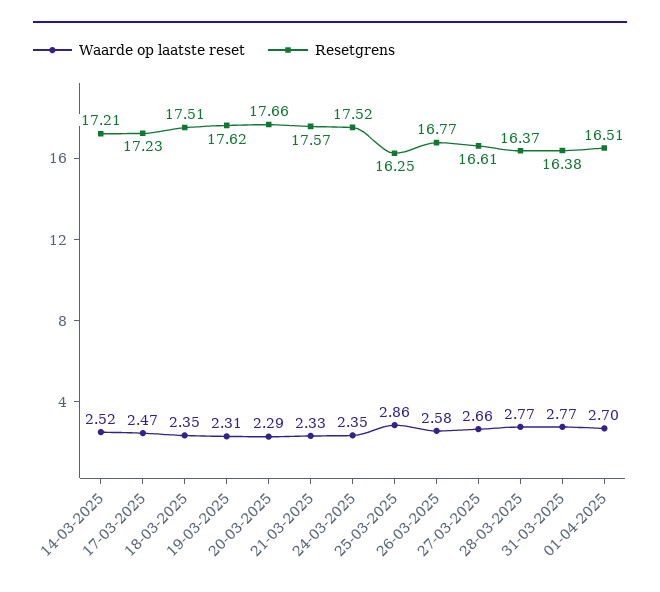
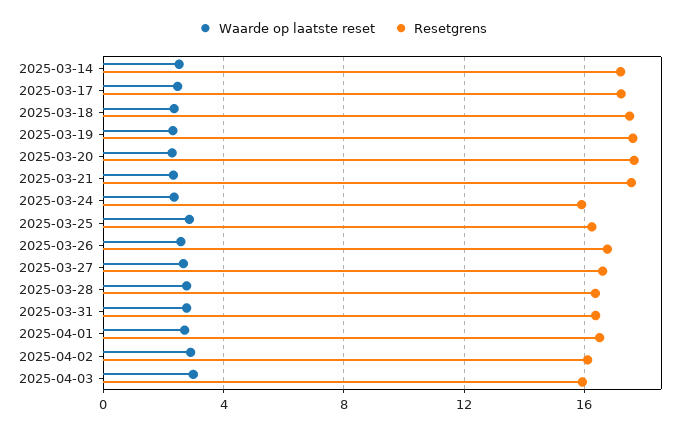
Resetgrens, 24-03-2025: 17.52 -> 16
Waarde op laatste reset, 2025-04-02: none -> 3
Resetgrens, 2025-04-02: none -> 16
Waarde op laatste reset, 2025-04-03: none -> 3
Resetgrens, 2025-04-03: none -> 16

